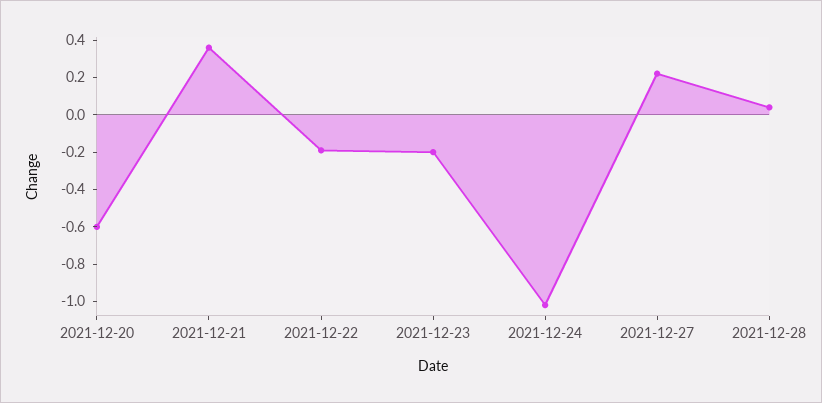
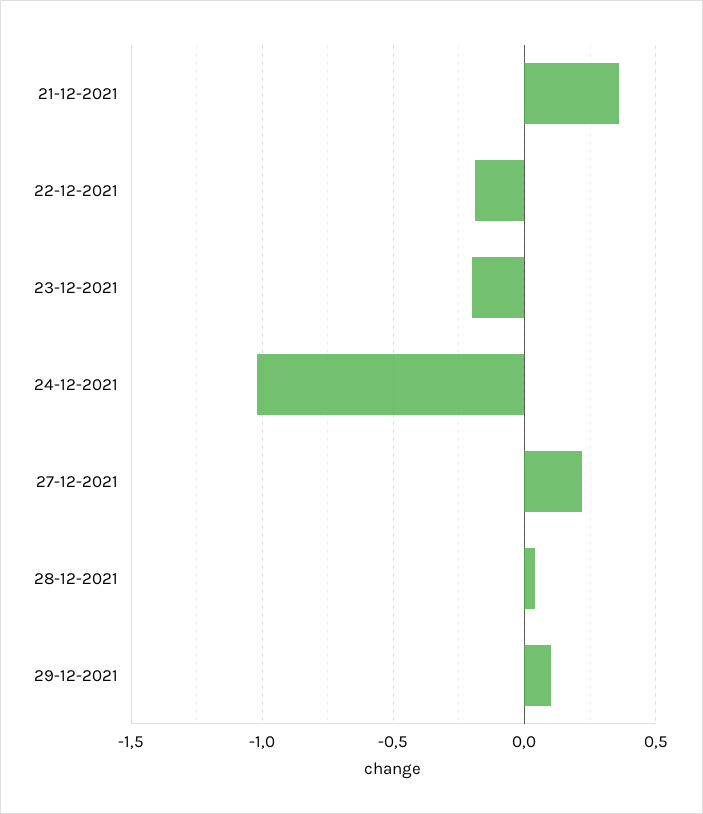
2021-12-20: -0.6 -> none
29-12-2021: none -> 0.1

